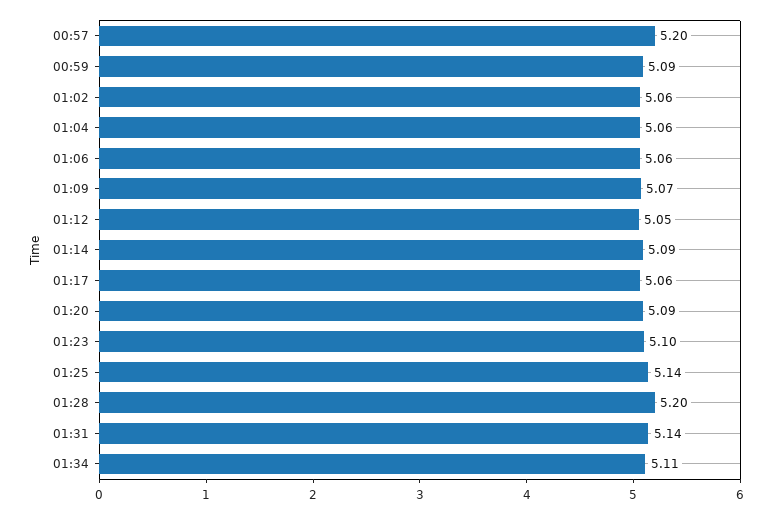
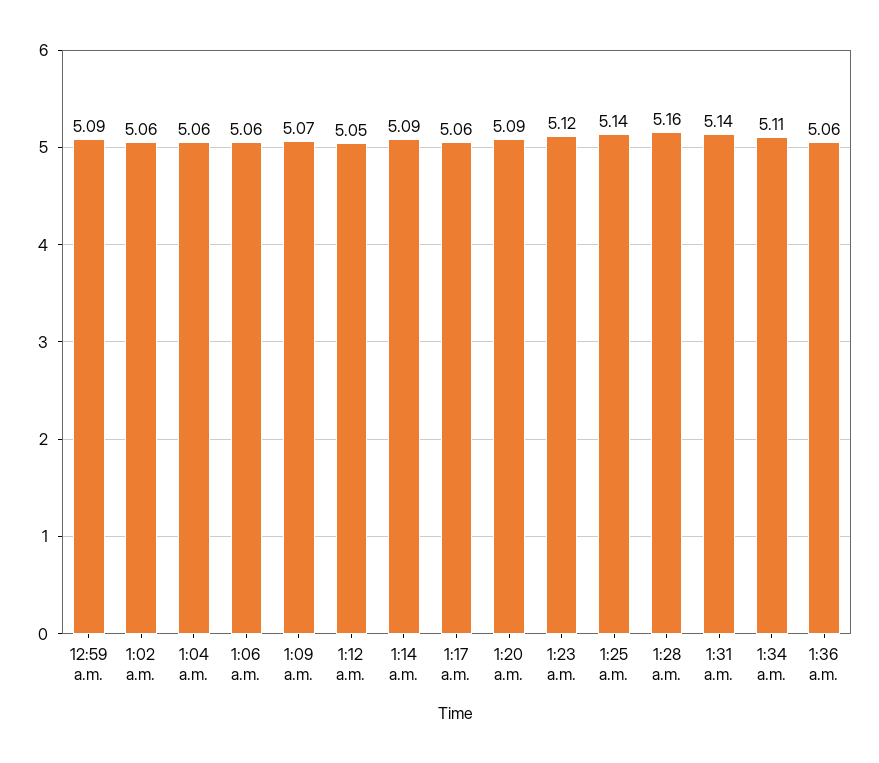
00:57: 5.2 -> none
01:23: 5.1 -> 5.12
01:28: 5.2 -> 5.16
1:36 a.m.: none -> 5.06

